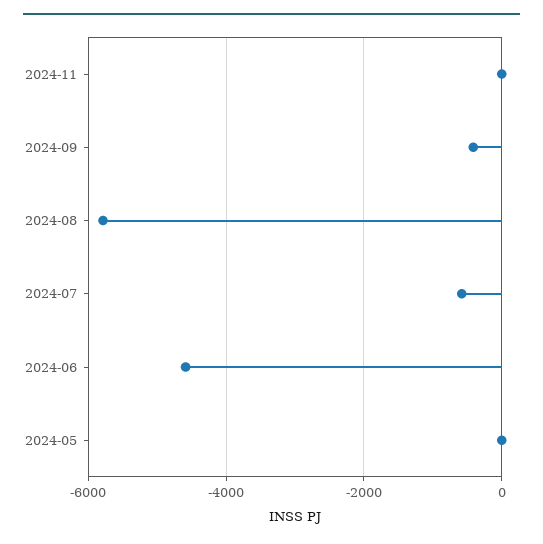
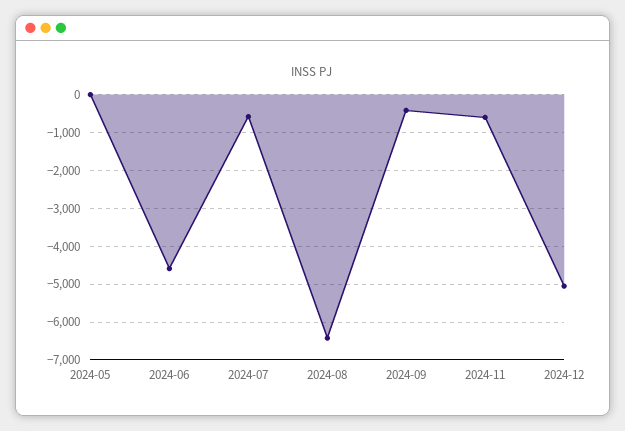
2024-11: 0 -> -600
2024-08: -5800 -> -6400
2024-12: none -> -5000

